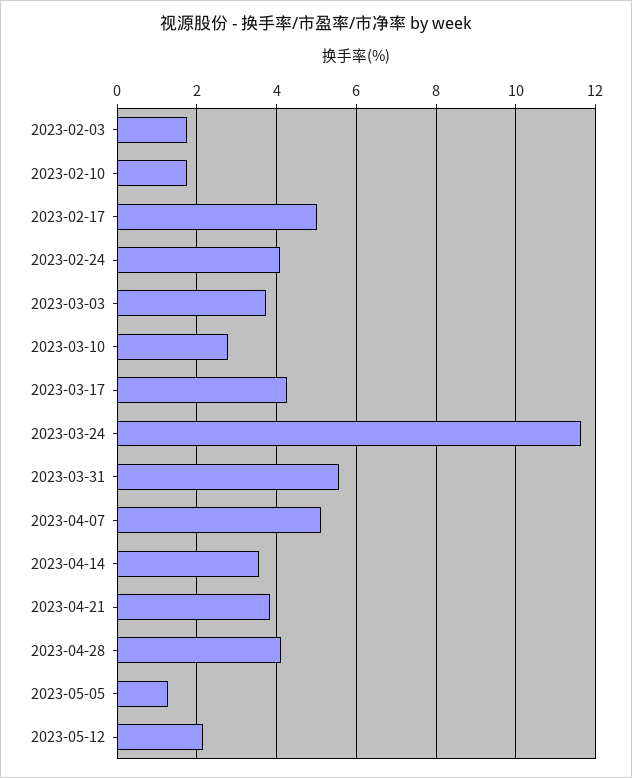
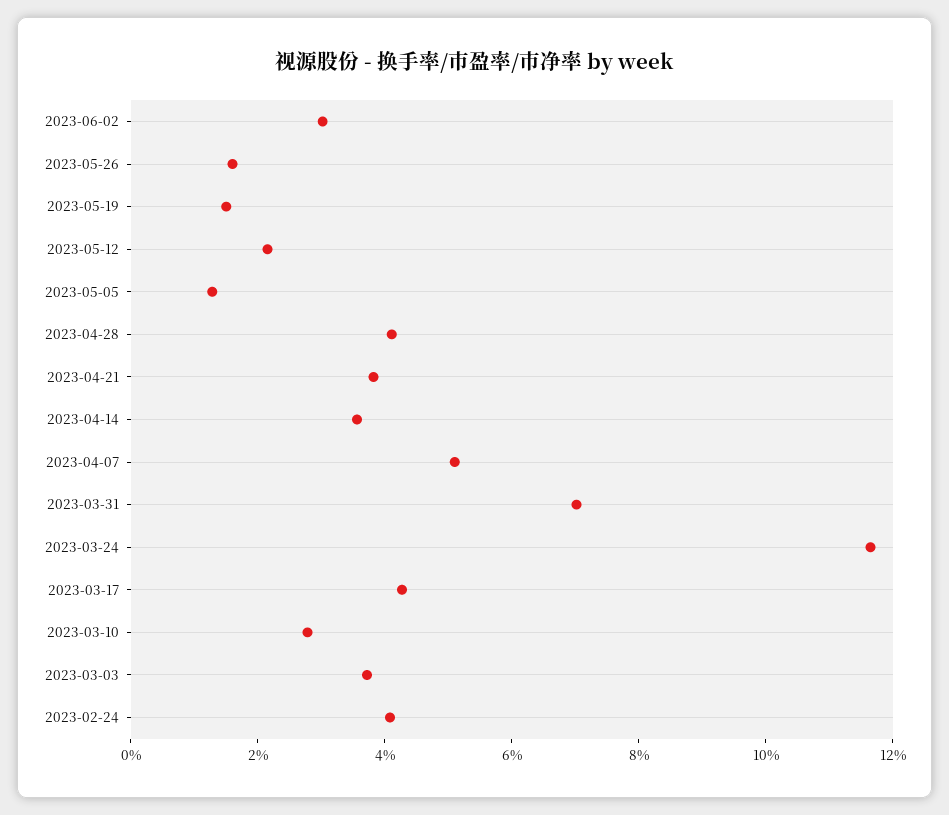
2023-02-03: 1.8 -> none
2023-02-10: 1.8 -> none
2023-02-17: 5 -> none
2023-03-31: 5.6 -> 7
2023-06-02: none -> 3
2023-05-26: none -> 1.5
2023-05-19: none -> 1.5

